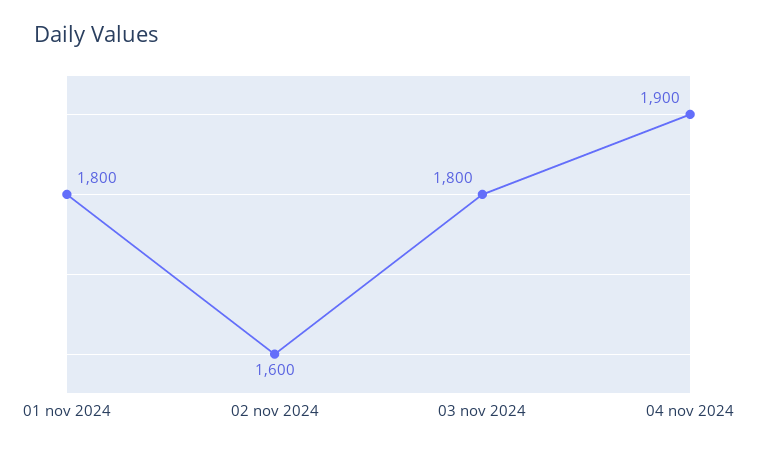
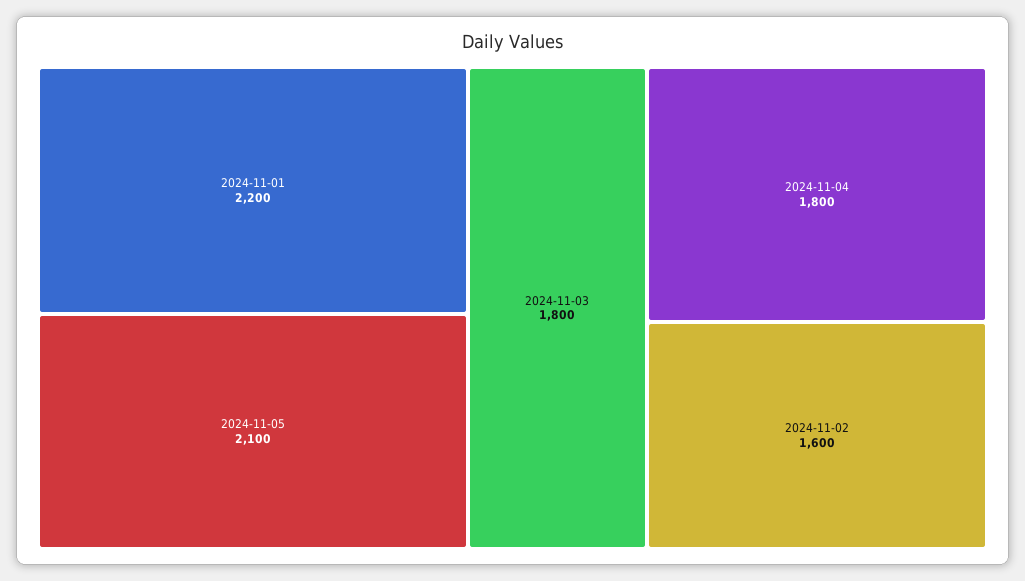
01 nov 2024: 1800 -> 2200
04 nov 2024: 1900 -> 1800
2024-11-05: none -> 2100

